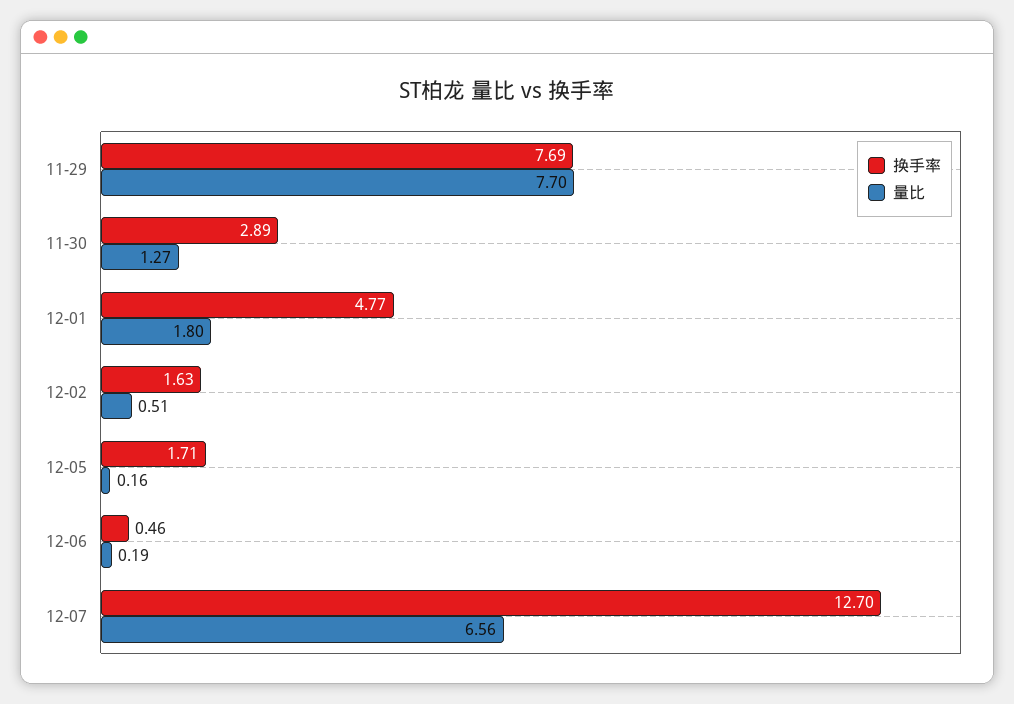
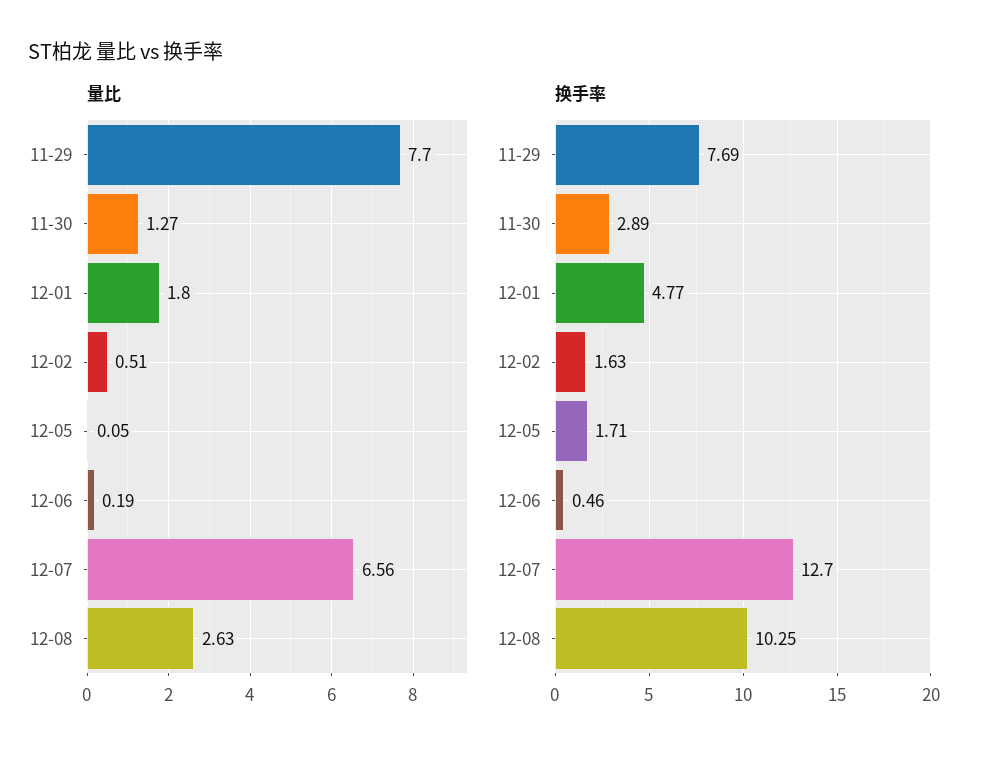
量比, 12-05: 0.16 -> 0.05
量比, 12-08: none -> 2.63
换手率, 12-08: none -> 10.25

